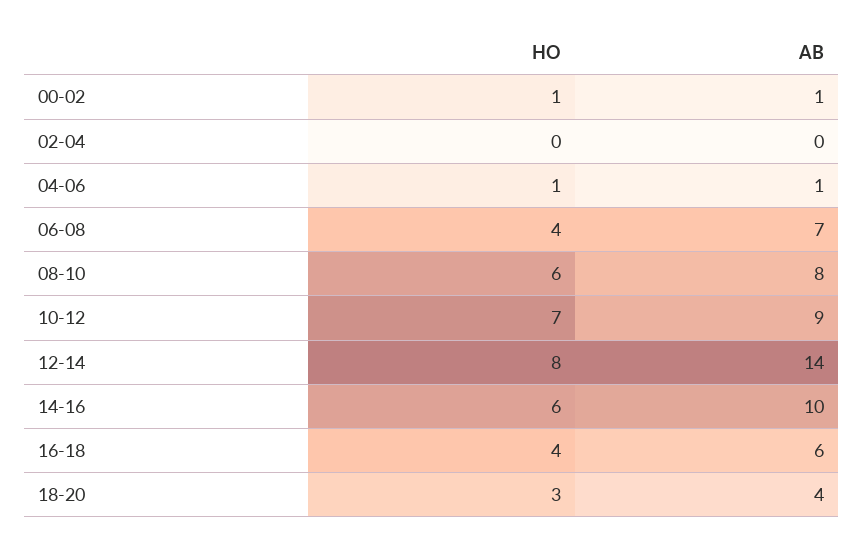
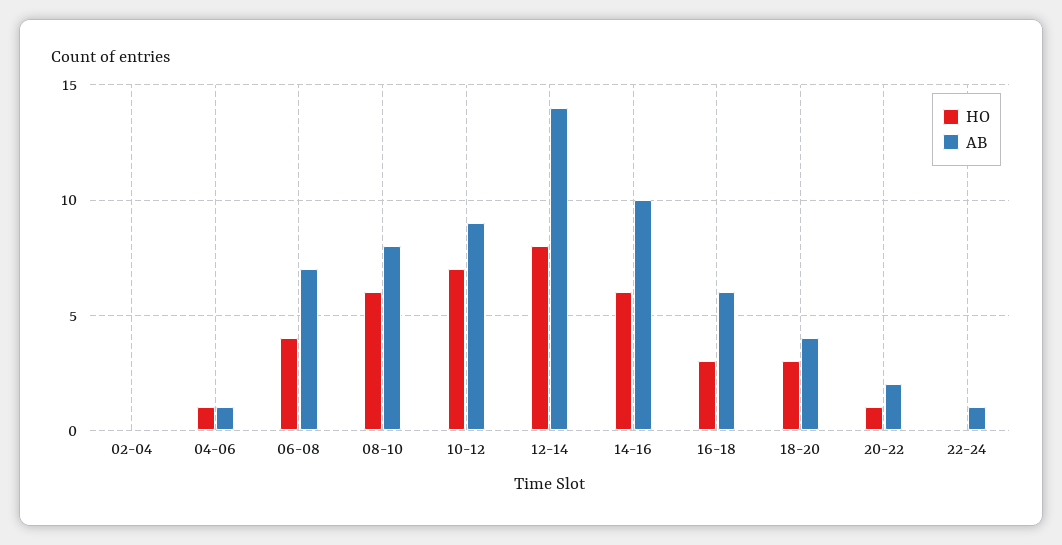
HO, 00-02: 1 -> none
AB, 00-02: 1 -> none
HO, 16-18: 4 -> 3
HO, 20-22: none -> 1
AB, 20-22: none -> 2
HO, 22-24: none -> 0
AB, 22-24: none -> 1

